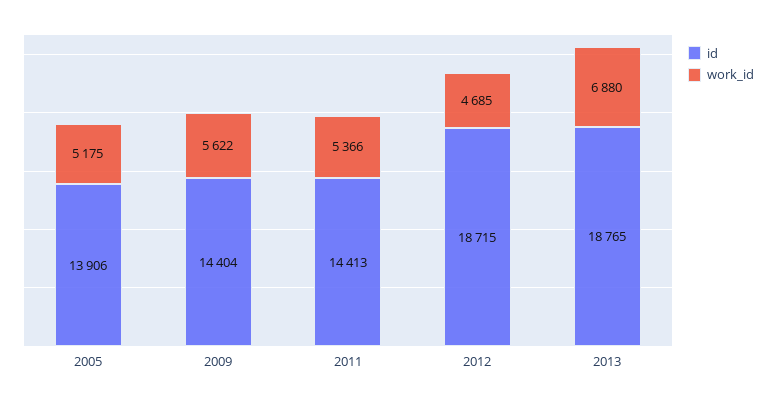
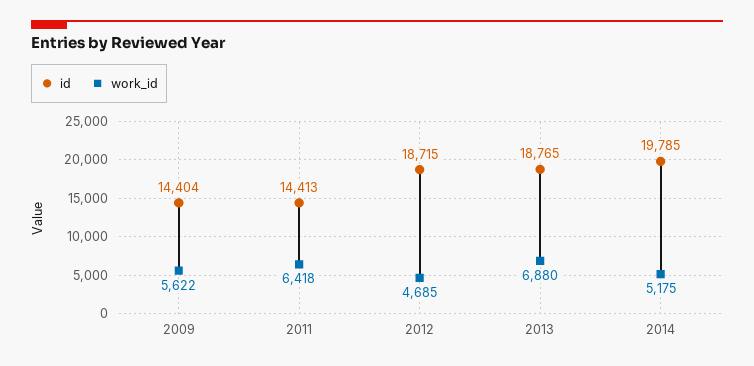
id, 2005: 13906 -> none
work_id, 2005: 5175 -> none
work_id, 2011: 5366 -> 6418
id, 2014: none -> 19785
work_id, 2014: none -> 5175

